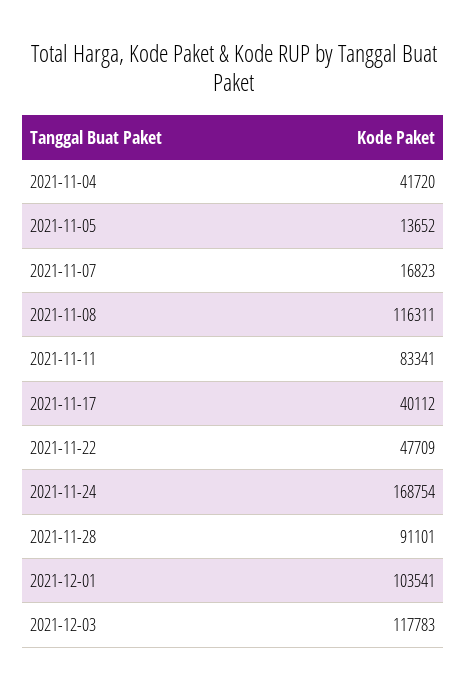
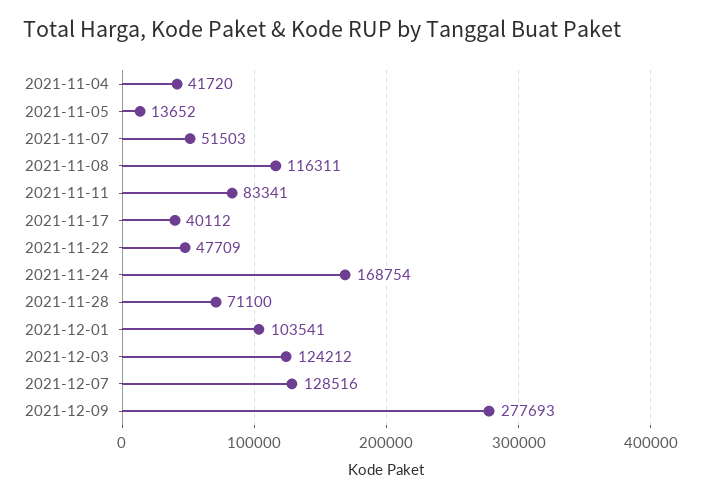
2021-11-07: 16823 -> 51503
2021-11-28: 91101 -> 71100
2021-12-03: 117783 -> 124212
2021-12-07: none -> 128516
2021-12-09: none -> 277693

